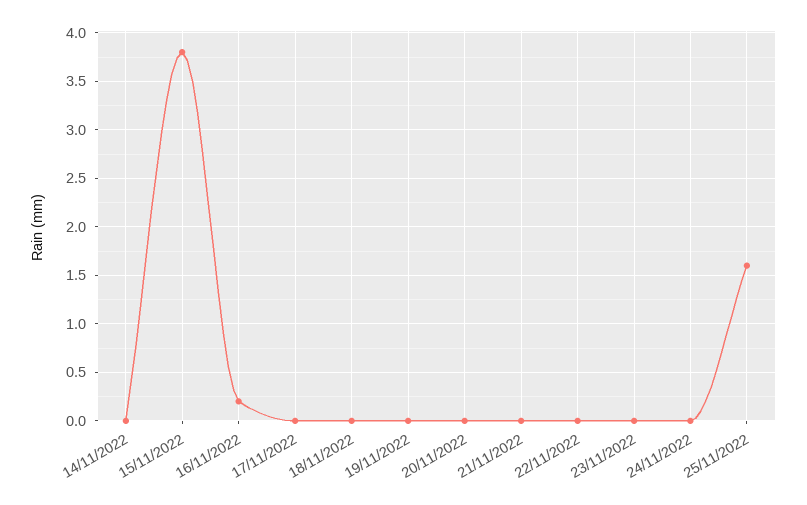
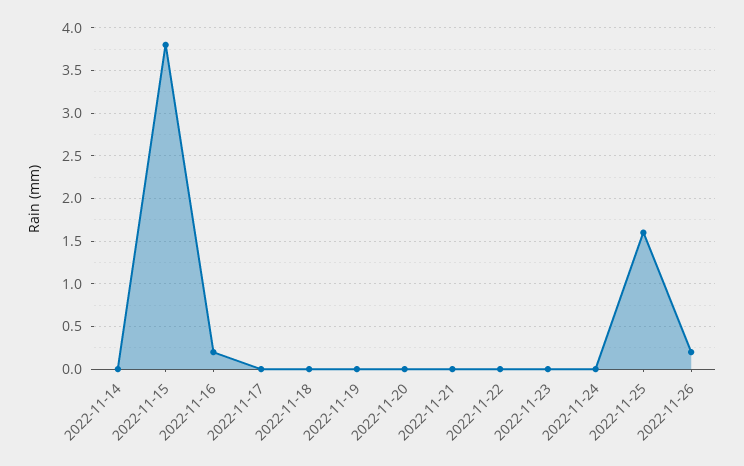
2022-11-26: none -> 0.2

